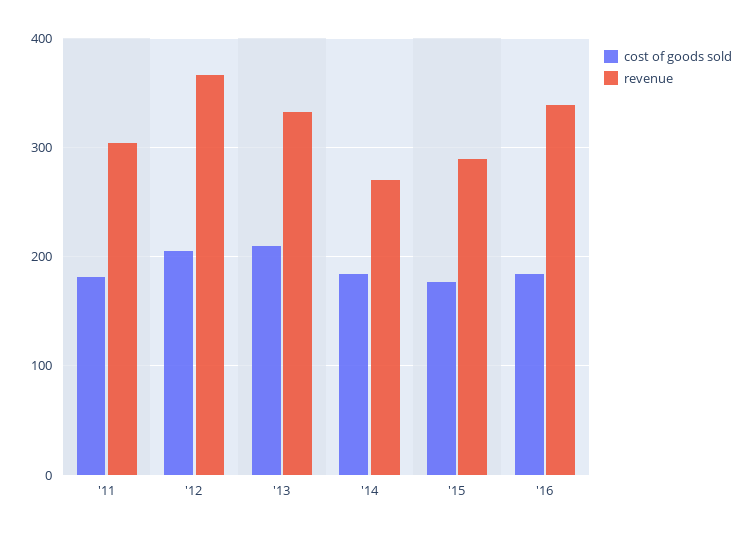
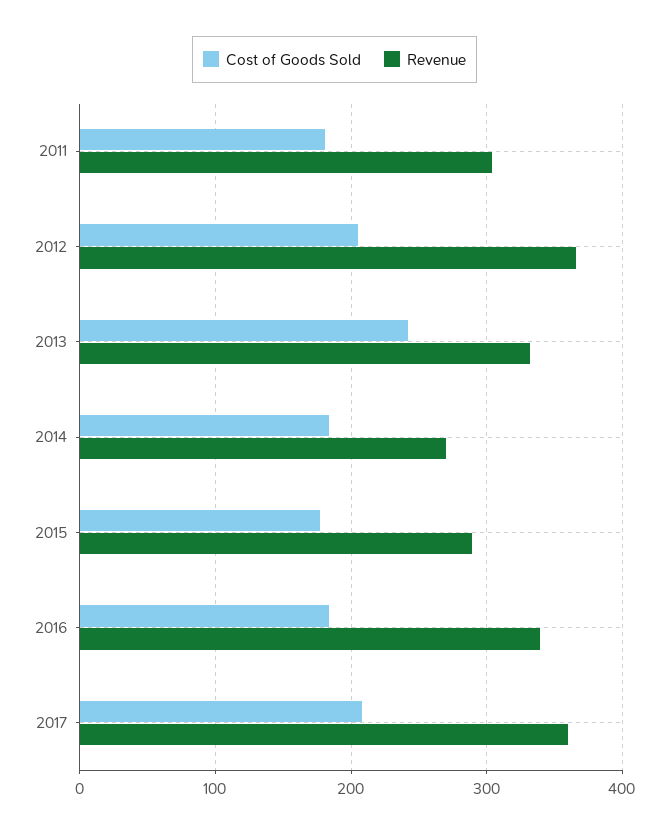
cost of goods sold, '13: 210 -> 240
cost of goods sold, 2017: none -> 210
revenue, 2017: none -> 360

